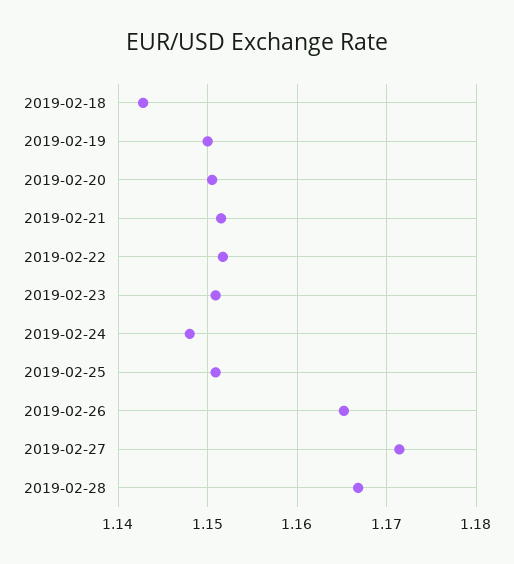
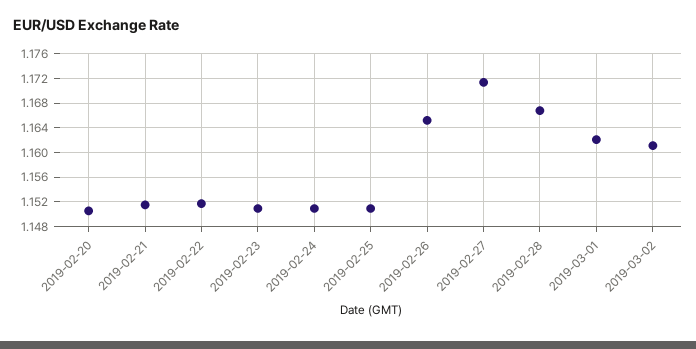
2019-02-18: 1.143 -> none
2019-02-19: 1.15 -> none
2019-02-24: 1.148 -> 1.151
2019-03-01: none -> 1.162
2019-03-02: none -> 1.161

